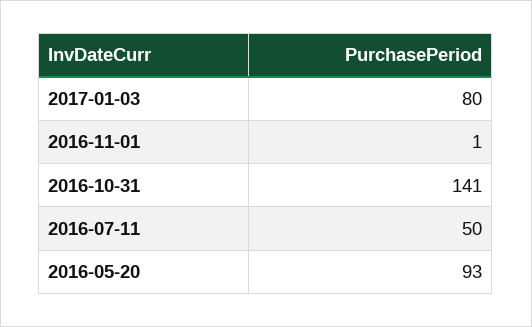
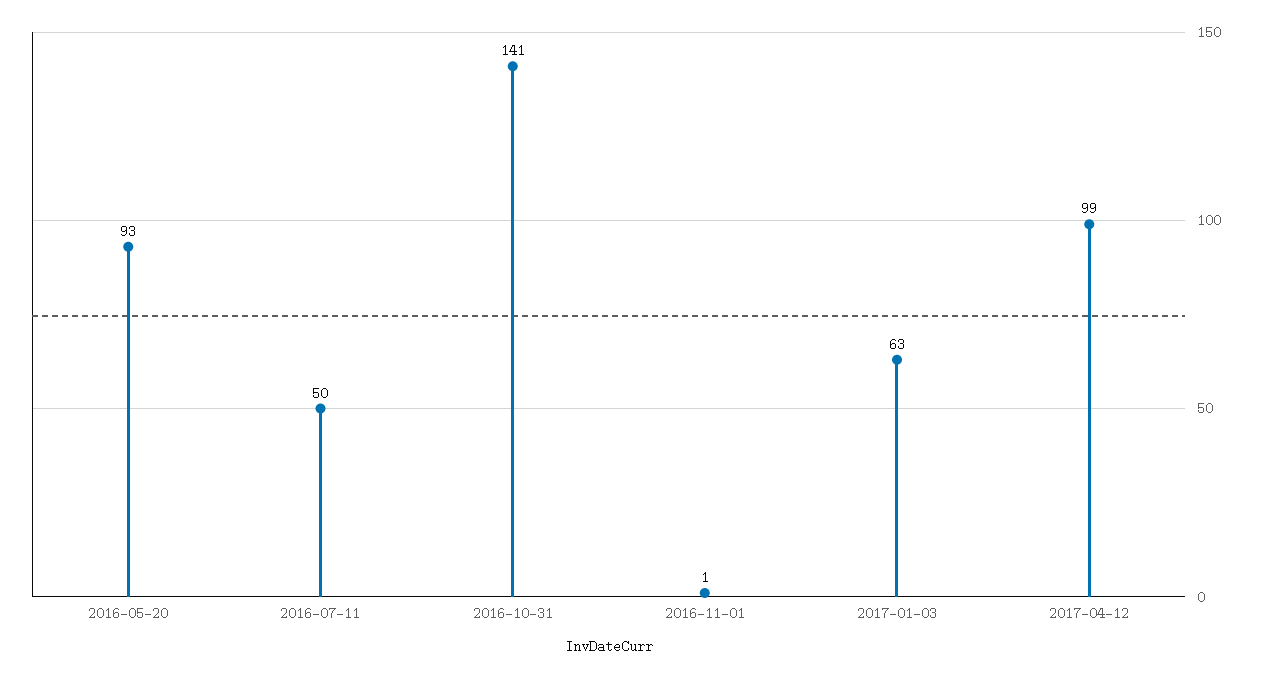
2017-01-03: 80 -> 63
2017-04-12: none -> 99

